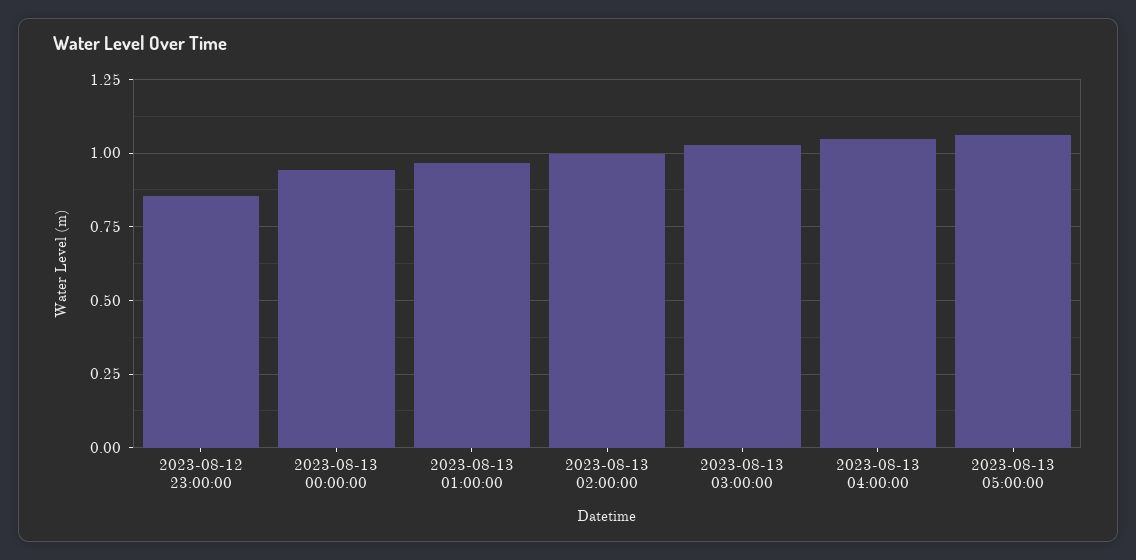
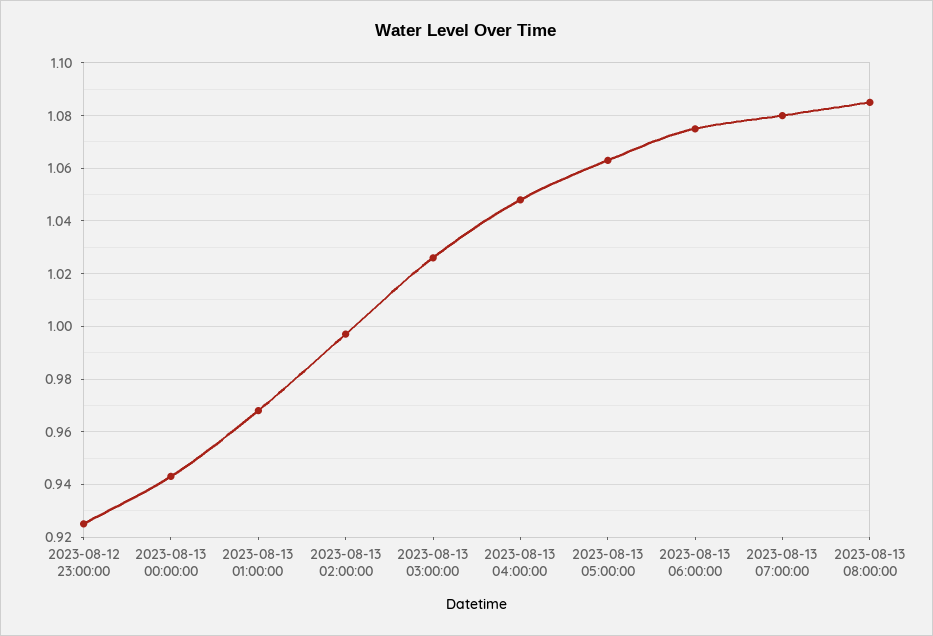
2023-08-12 23:00:00: 0.85 -> 0.925
2023-08-13 06:00:00: none -> 1.075
2023-08-13 07:00:00: none -> 1.08
2023-08-13 08:00:00: none -> 1.085

